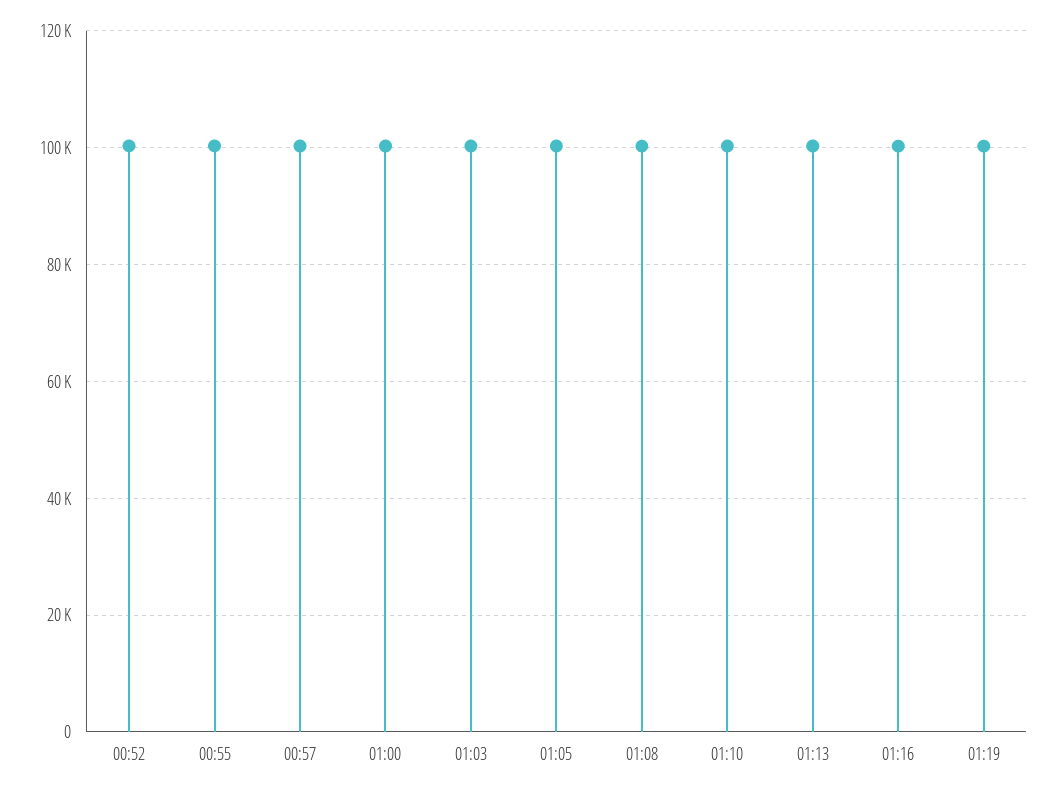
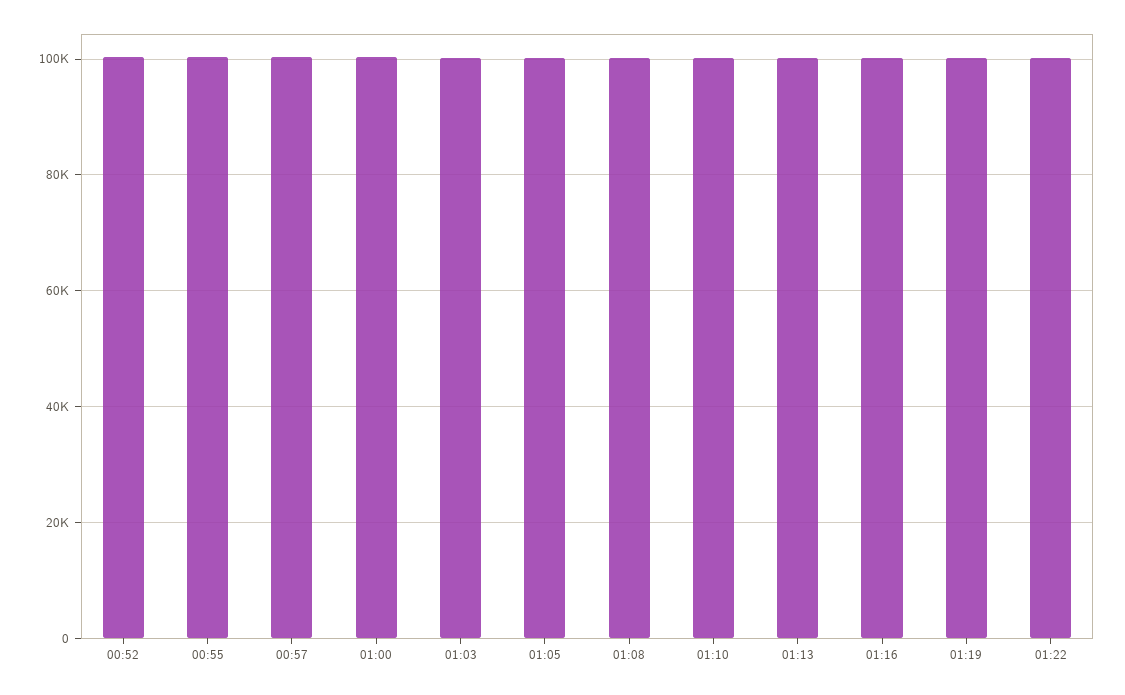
01:22: none -> 100000

